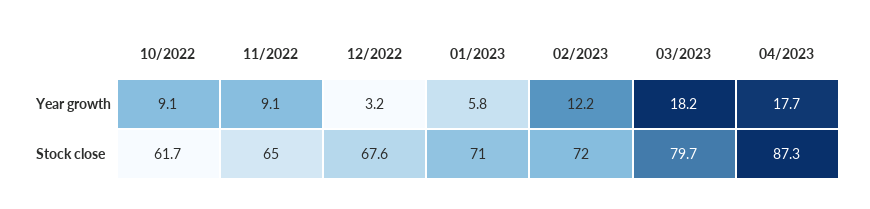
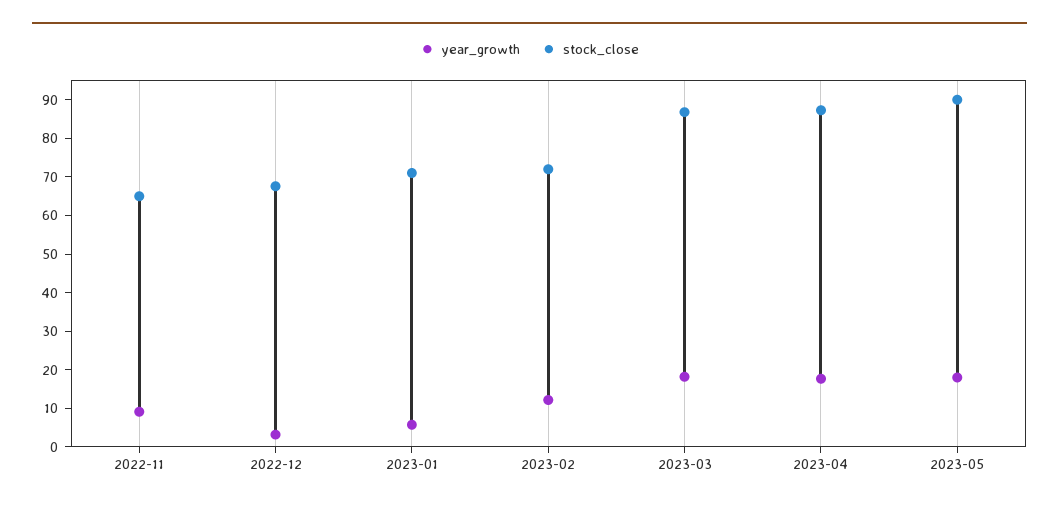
Year growth, 10/2022: 9.1 -> none
Stock close, 10/2022: 61.7 -> none
Stock close, 03/2023: 79.7 -> 87.5
Year growth, 2023-05: none -> 17.5
Stock close, 2023-05: none -> 90

